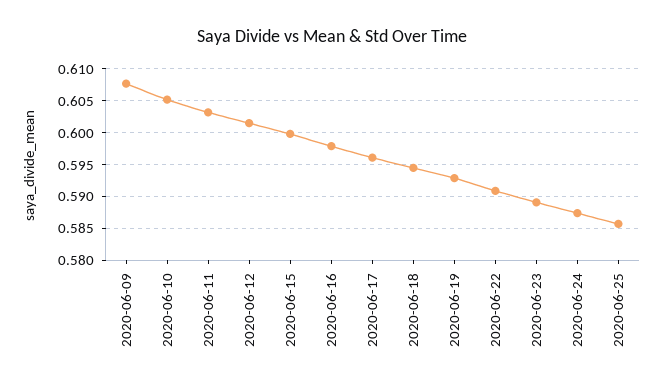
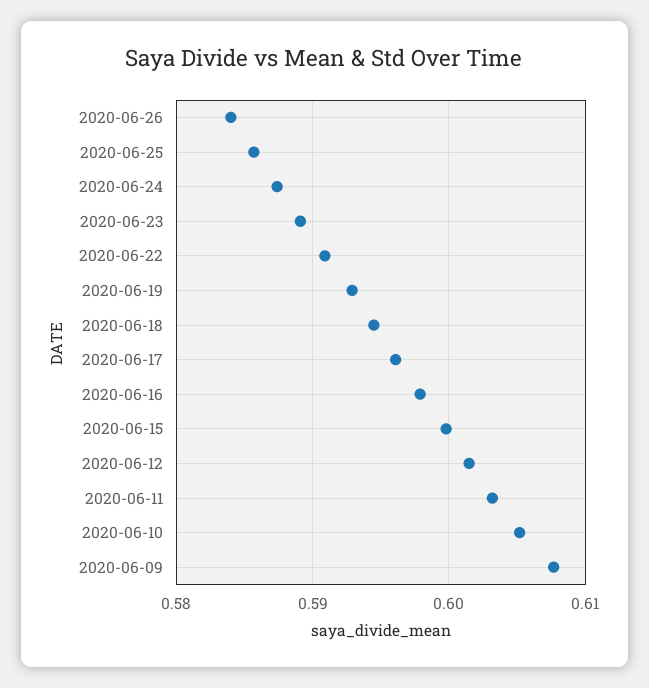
2020-06-26: none -> 0.584

